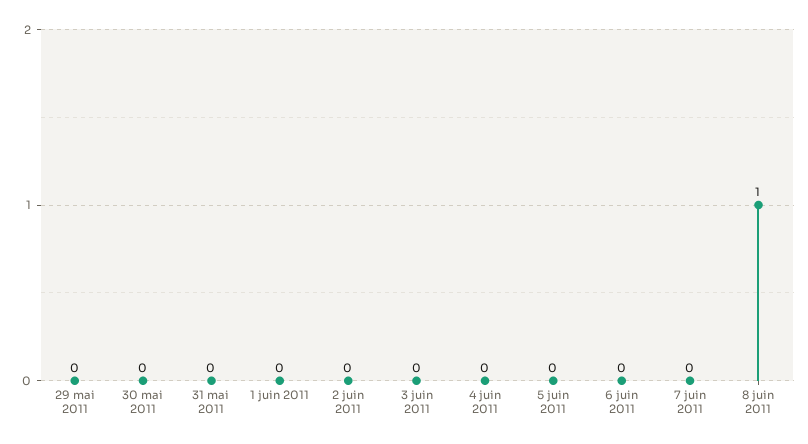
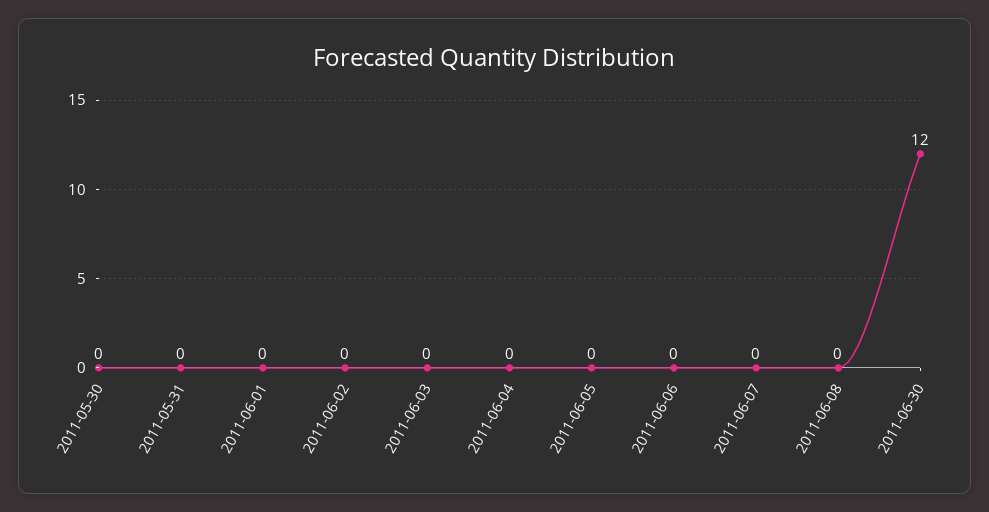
29 mai 2011: 0 -> none
8 juin 2011: 1 -> 0
2011-06-30: none -> 12

